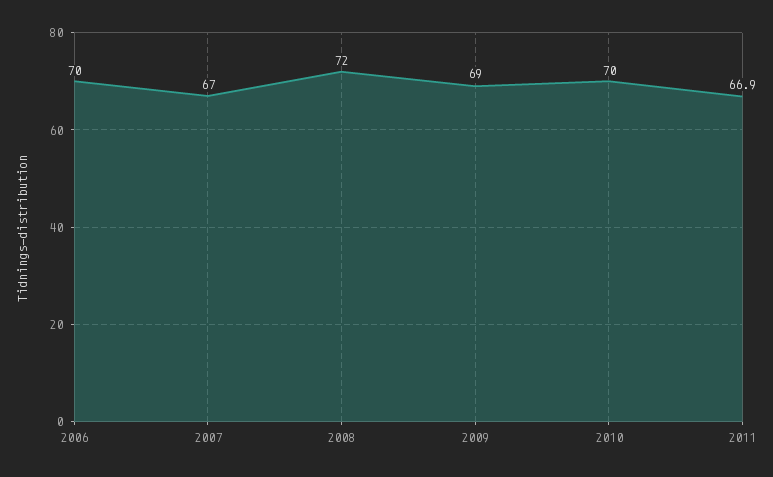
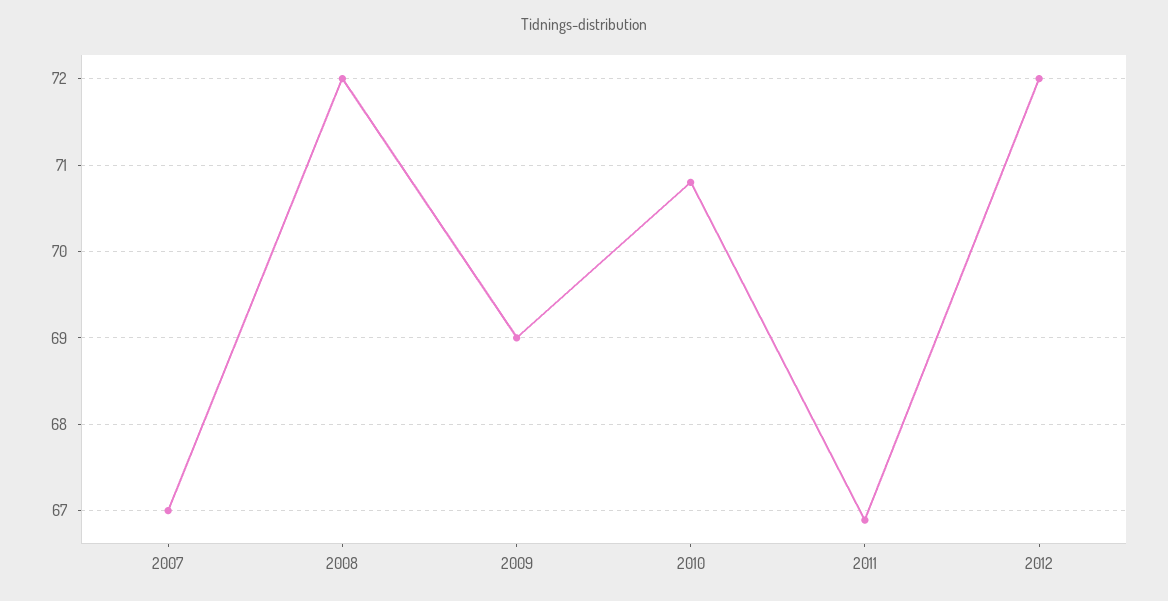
2006: 70 -> none
2010: 70 -> 70.8
2012: none -> 72

